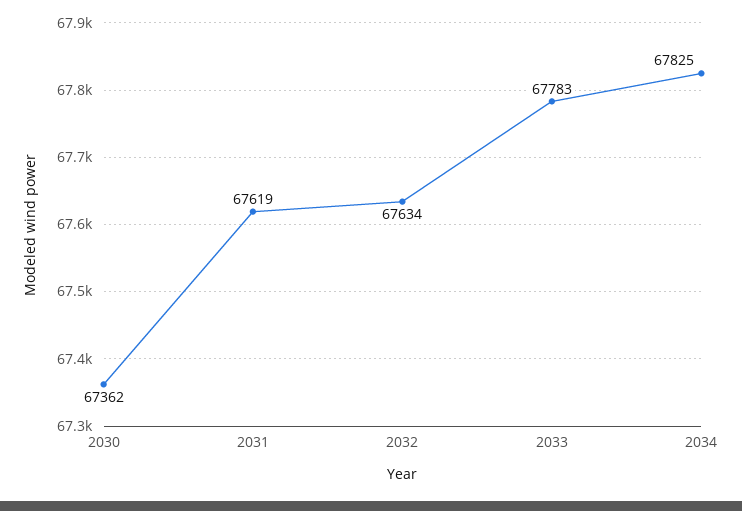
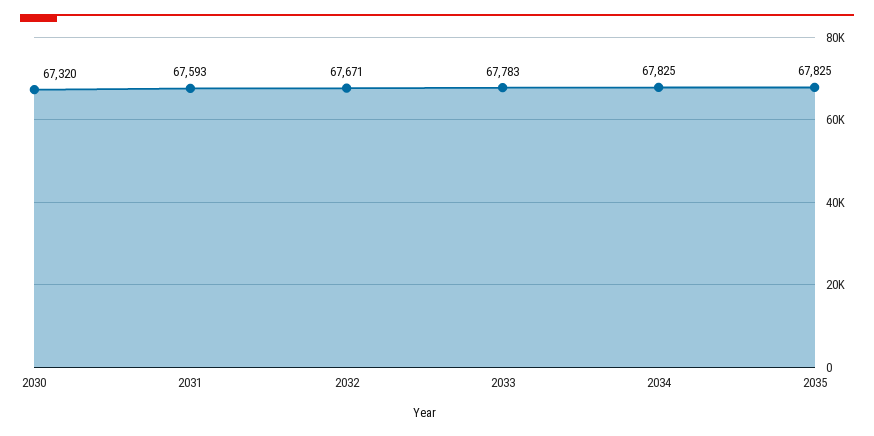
2030: 67362 -> 67320
2031: 67619 -> 67593
2032: 67634 -> 67671
2035: none -> 67825

